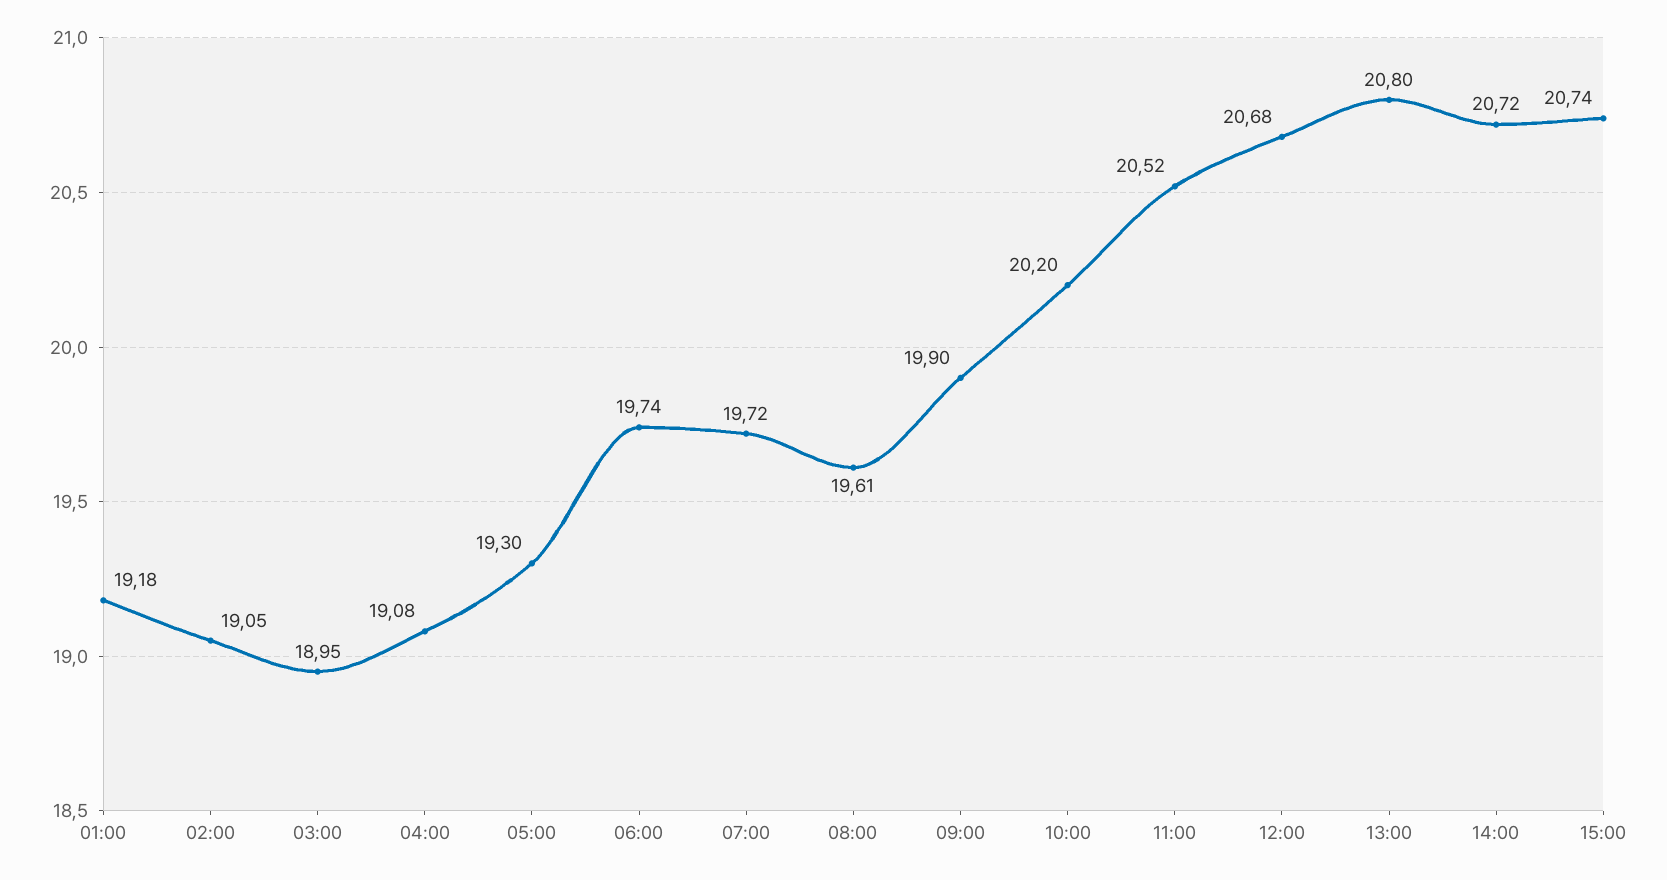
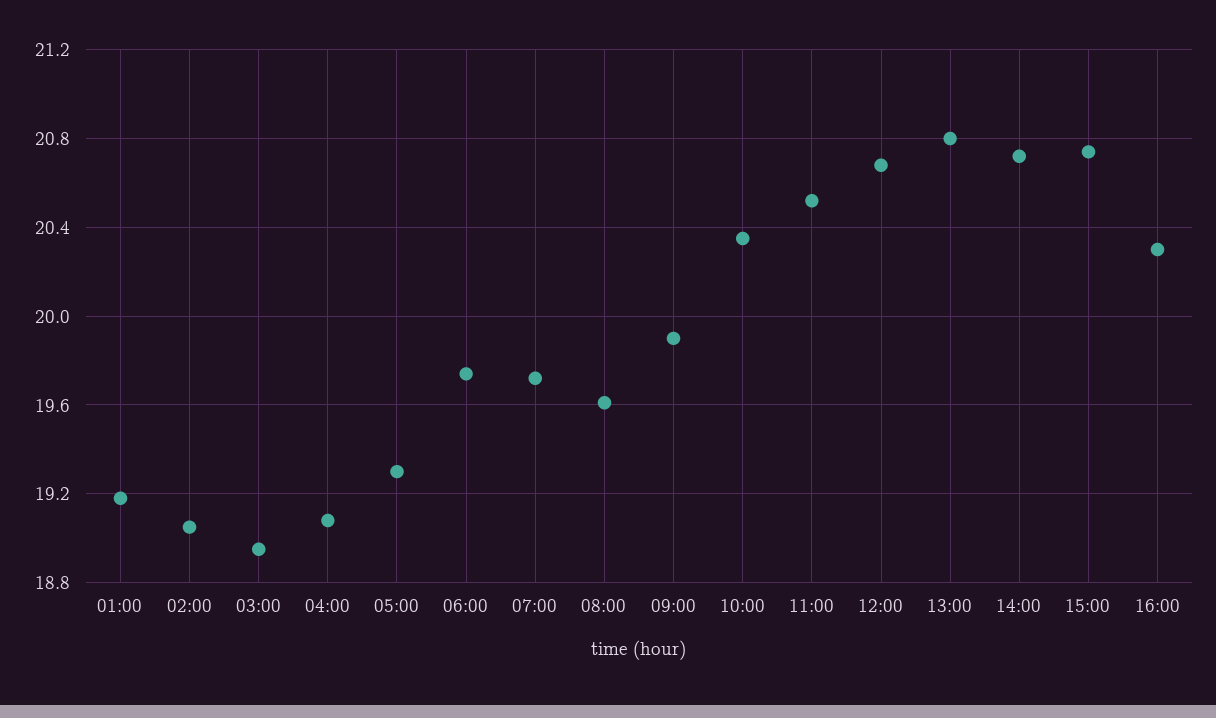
10:00: 20.2 -> 20.35
16:00: none -> 20.3

